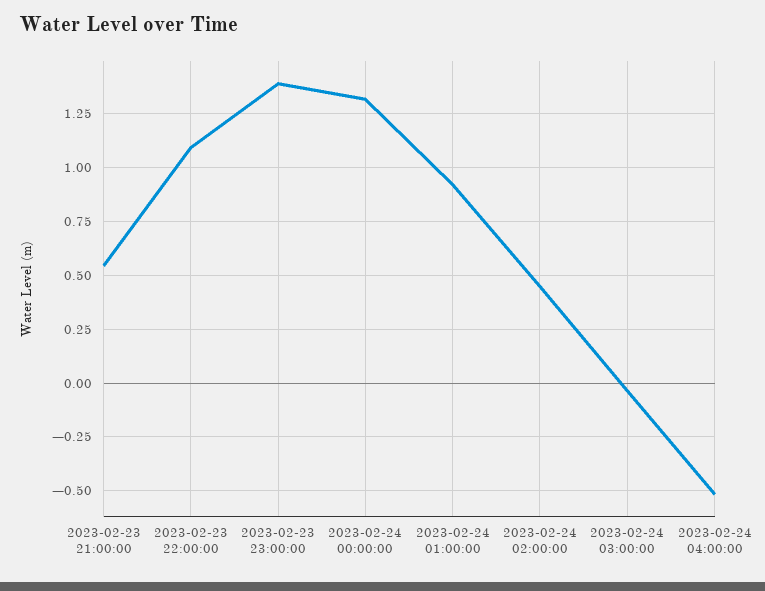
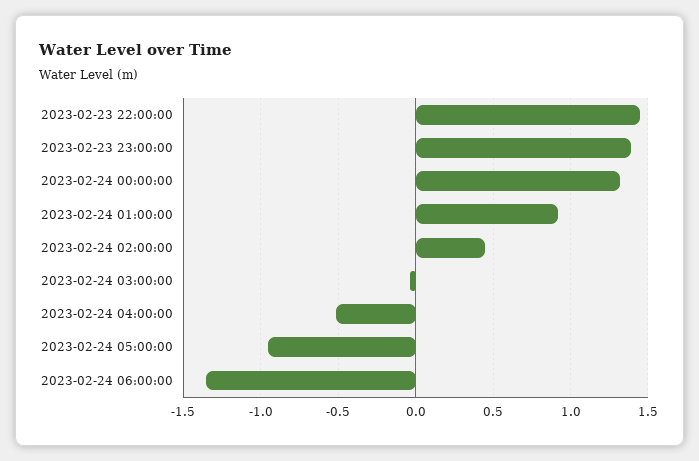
2023-02-23 21:00:00: 0.55 -> none
2023-02-23 22:00:00: 1.1 -> 1.45
2023-02-24 05:00:00: none -> -0.95
2023-02-24 06:00:00: none -> -1.35

